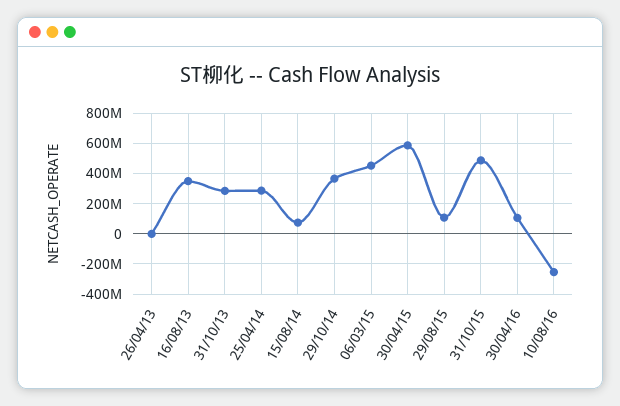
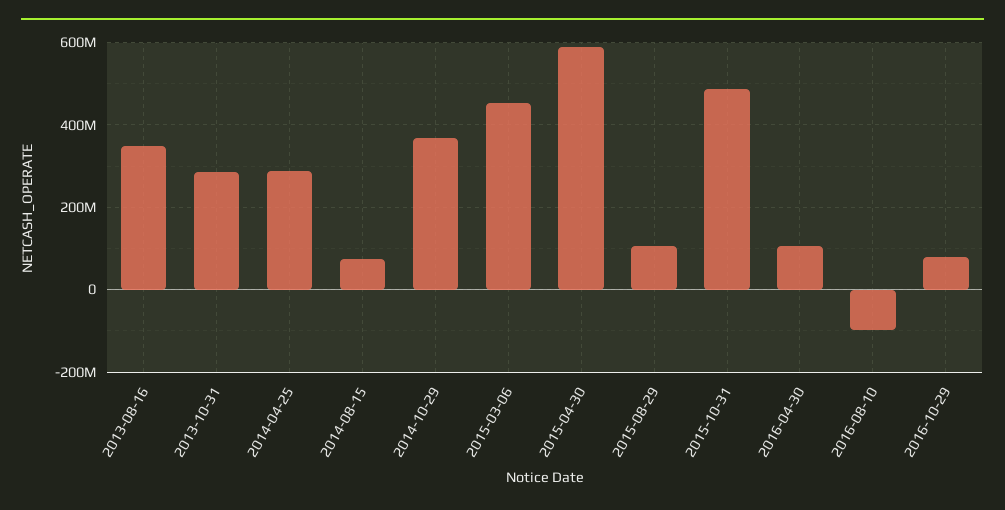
26/04/13: 0 -> none
10/08/16: -250000000 -> -100000000
2016-10-29: none -> 80000000

